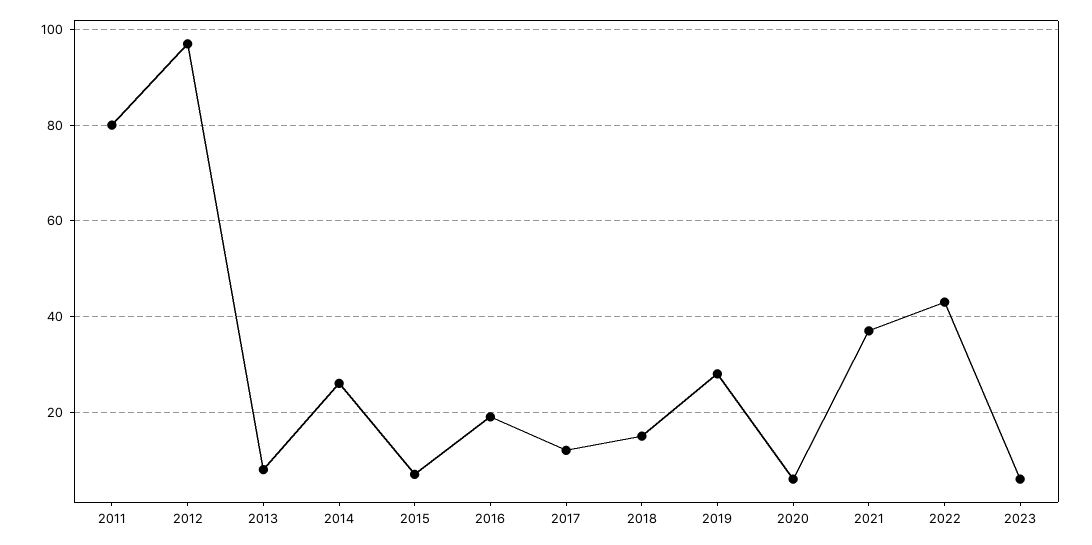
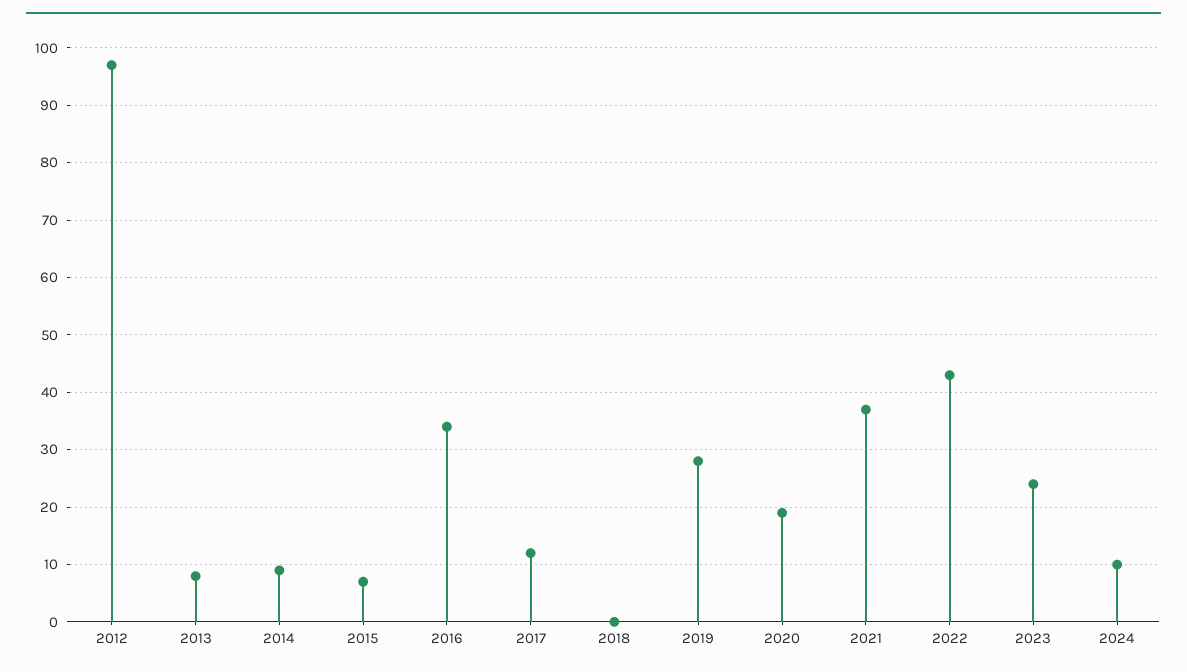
2011: 80 -> none
2014: 25 -> 10
2016: 20 -> 35
2018: 15 -> 0
2020: 5 -> 20
2023: 5 -> 25
2024: none -> 10

